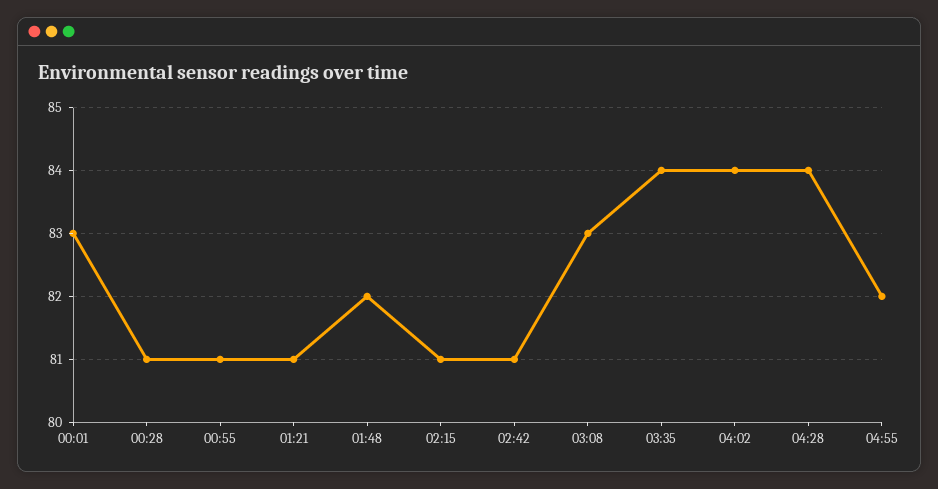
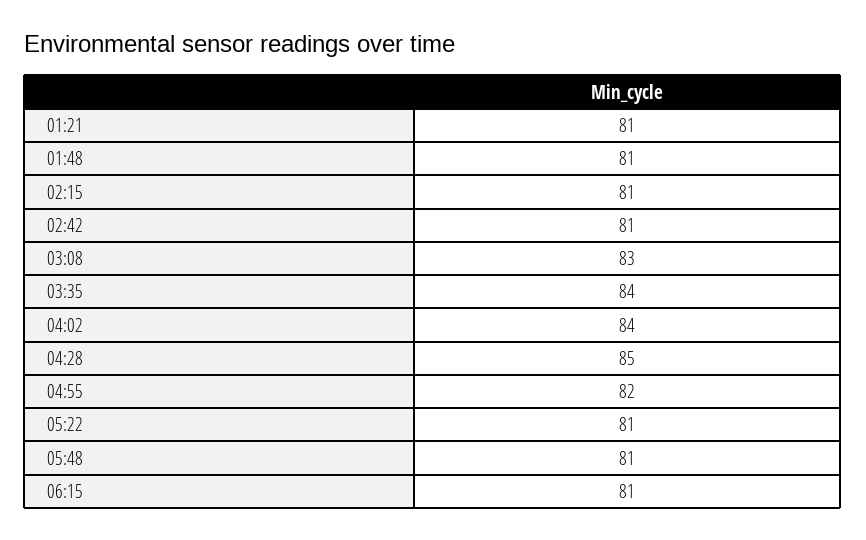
00:01: 83 -> none
00:28: 81 -> none
00:55: 81 -> none
01:48: 82 -> 81
04:28: 84 -> 85
05:22: none -> 81
05:48: none -> 81
06:15: none -> 81

